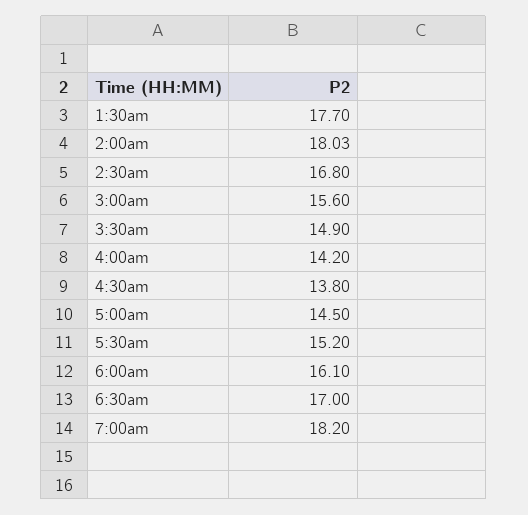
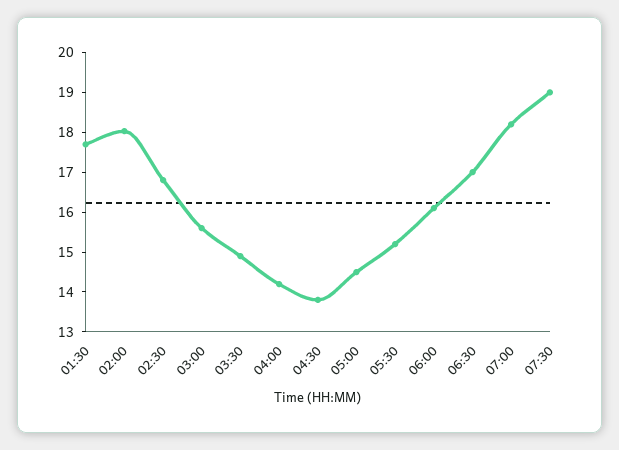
07:30: none -> 19

